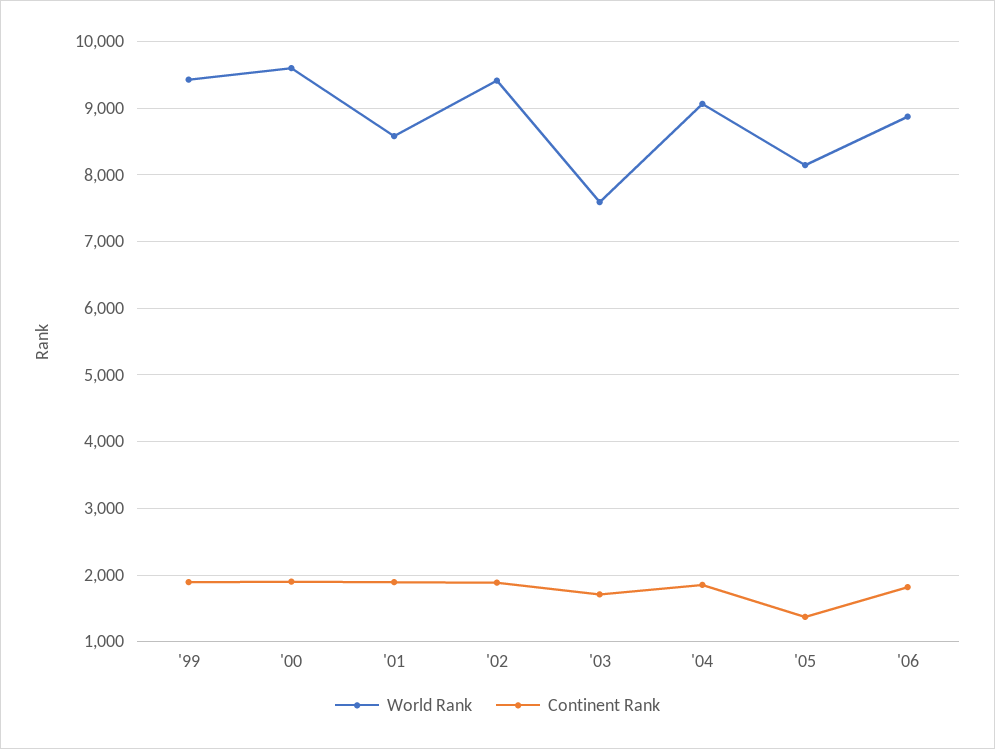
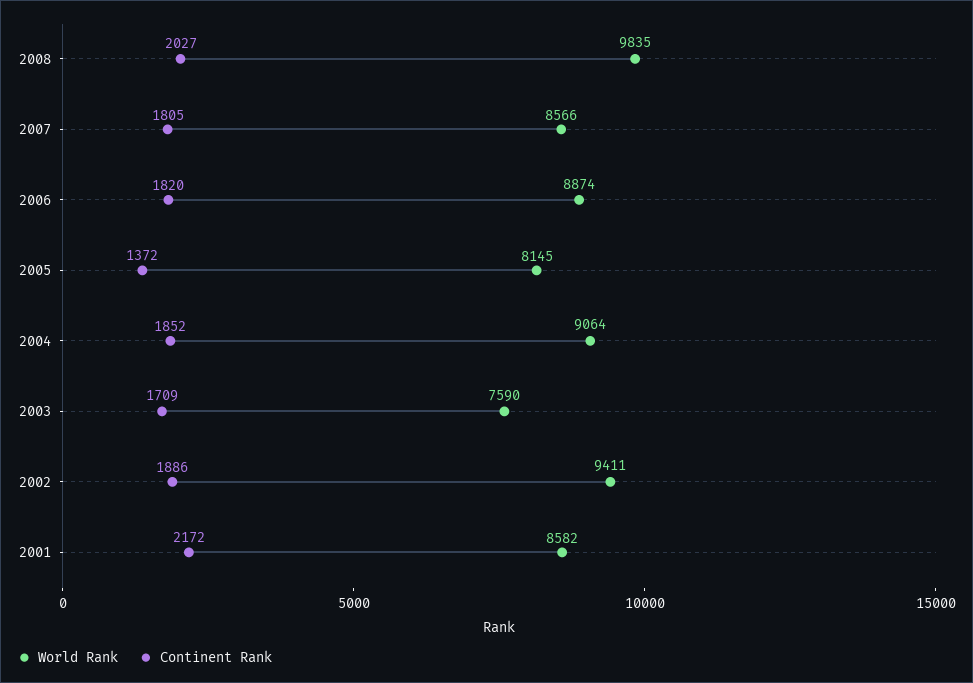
World Rank, '99: 9400 -> none
Continent Rank, '99: 1900 -> none
World Rank, '00: 9600 -> none
Continent Rank, '00: 1900 -> none
Continent Rank, '01: 1900 -> 2172
World Rank, 2008: none -> 9835
Continent Rank, 2008: none -> 2027
World Rank, 2007: none -> 8566
Continent Rank, 2007: none -> 1805

